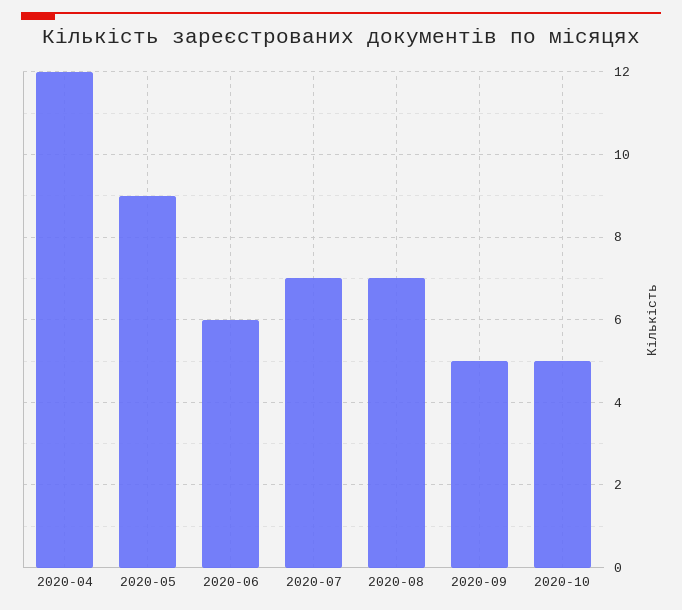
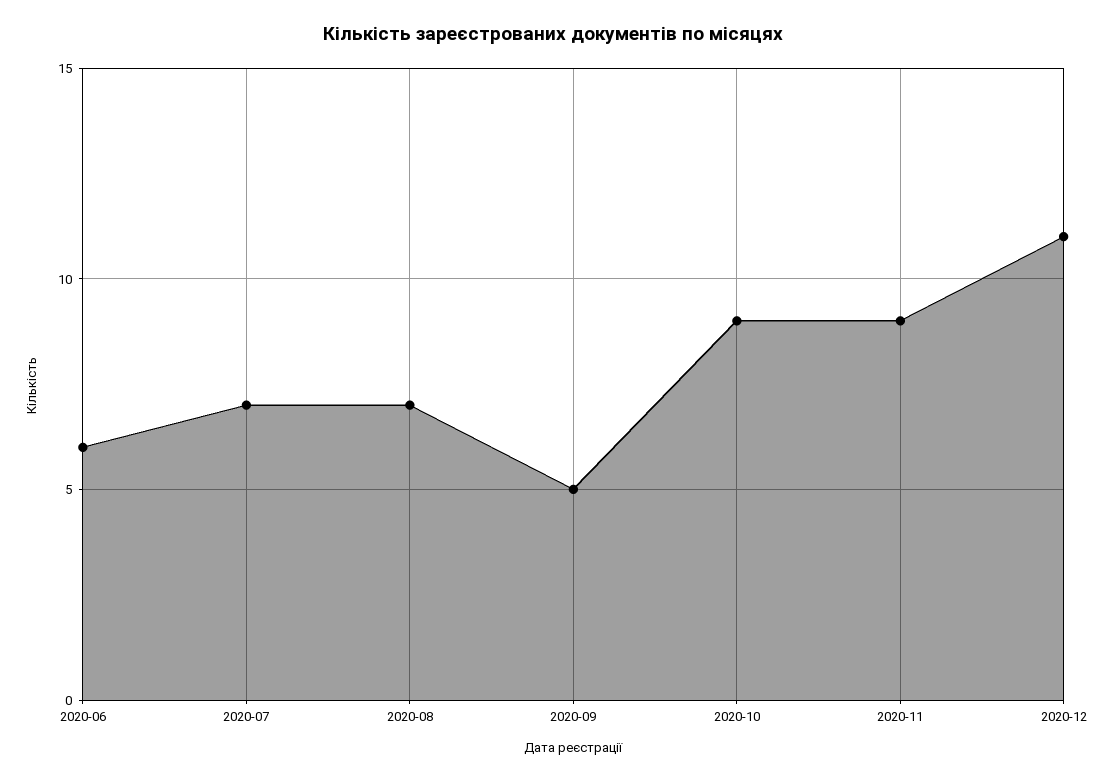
2020-04: 12 -> none
2020-05: 9 -> none
2020-10: 5 -> 9
2020-11: none -> 9
2020-12: none -> 11

